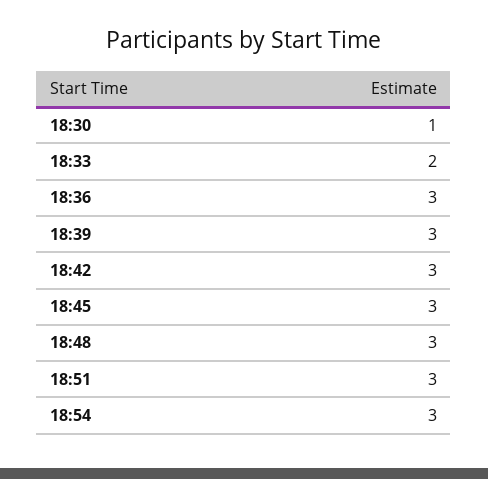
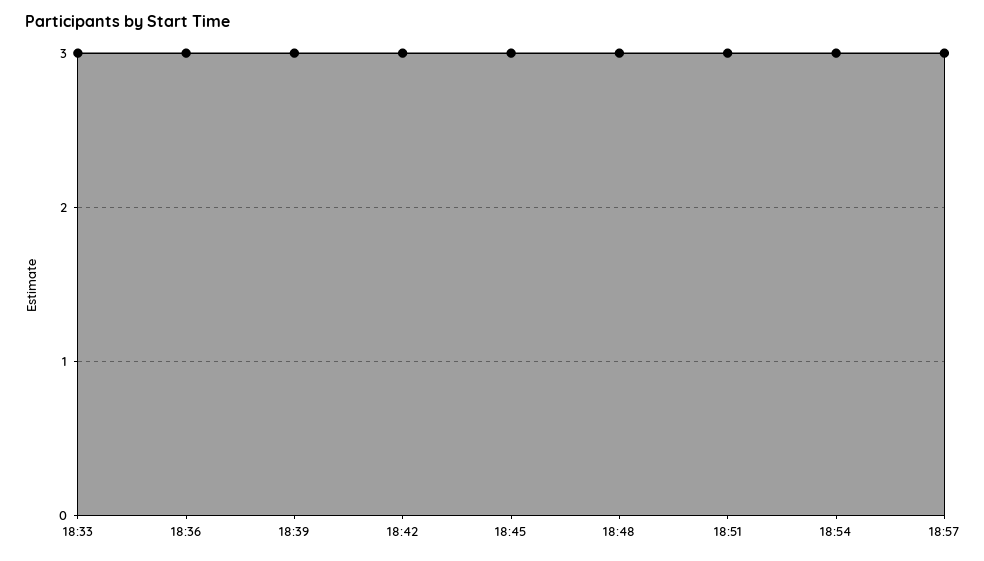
18:30: 1 -> none
18:33: 2 -> 3
18:57: none -> 3

